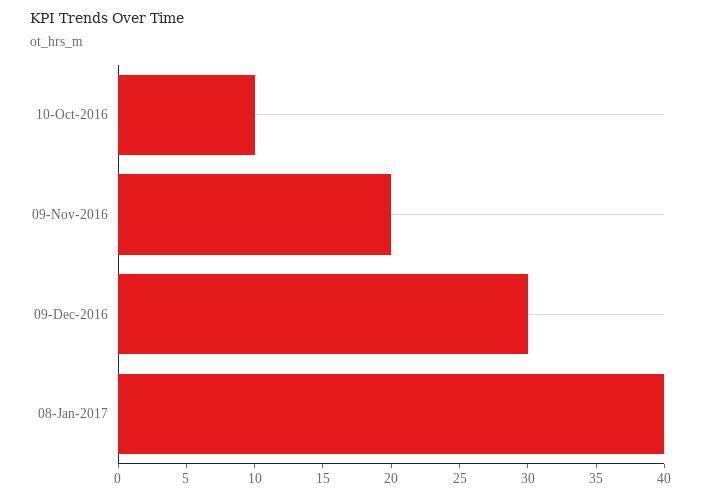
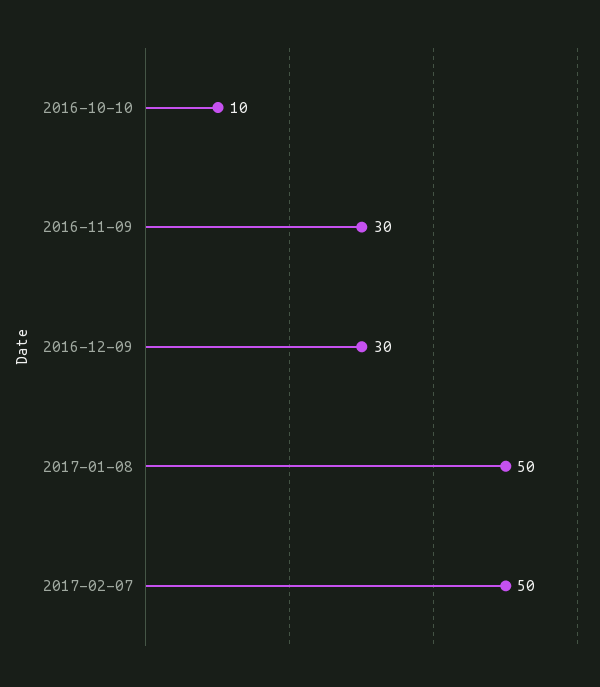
09-Nov-2016: 20 -> 30
08-Jan-2017: 40 -> 50
2017-02-07: none -> 50

